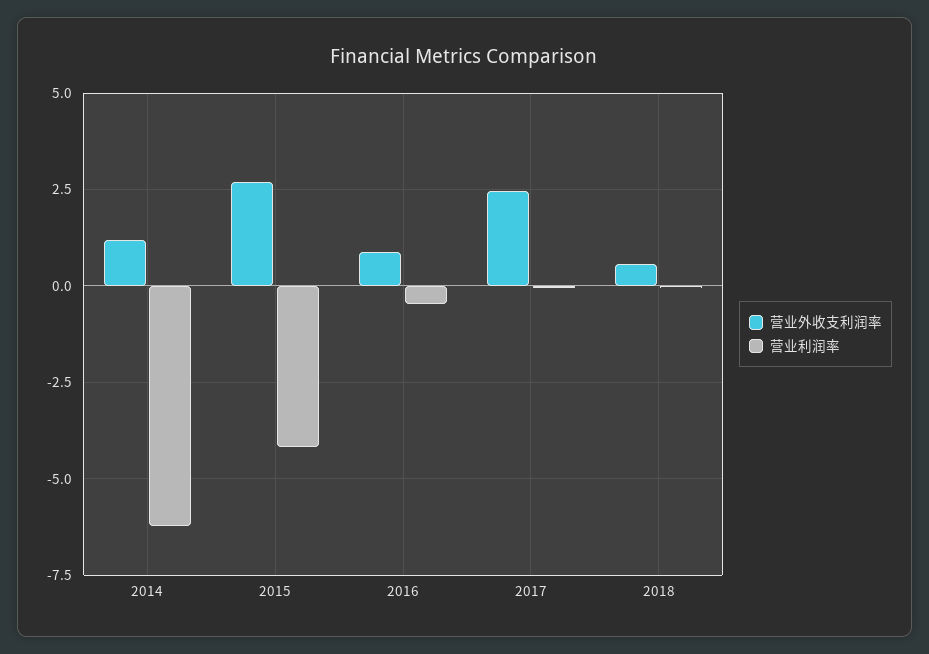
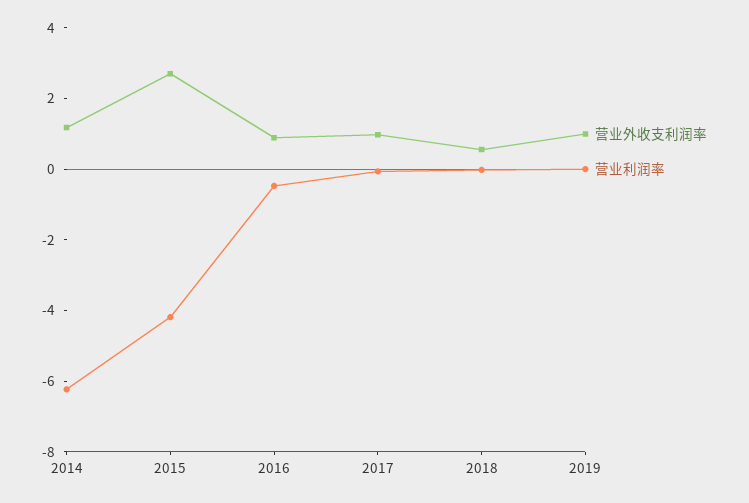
营业外收支利润率, 2017: 2.5 -> 1
营业外收支利润率, 2019: none -> 1
营业利润率, 2019: none -> 0

